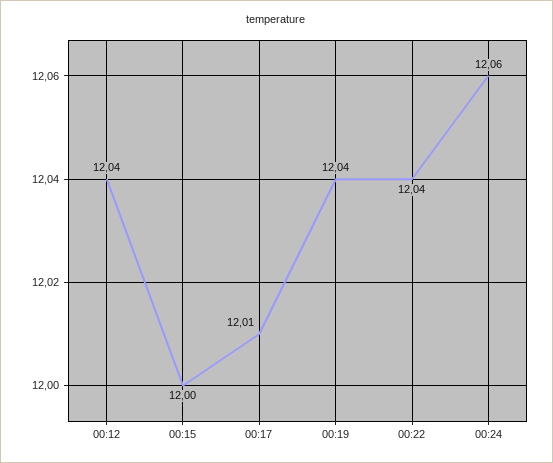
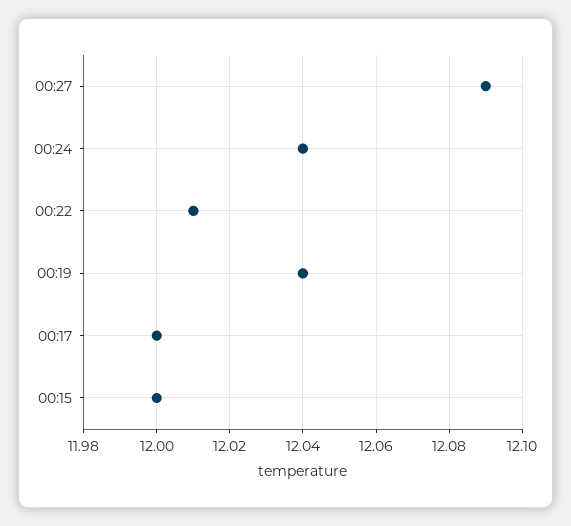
00:12: 12.04 -> none
00:17: 12.01 -> 12
00:22: 12.04 -> 12.01
00:24: 12.06 -> 12.04
00:27: none -> 12.09

